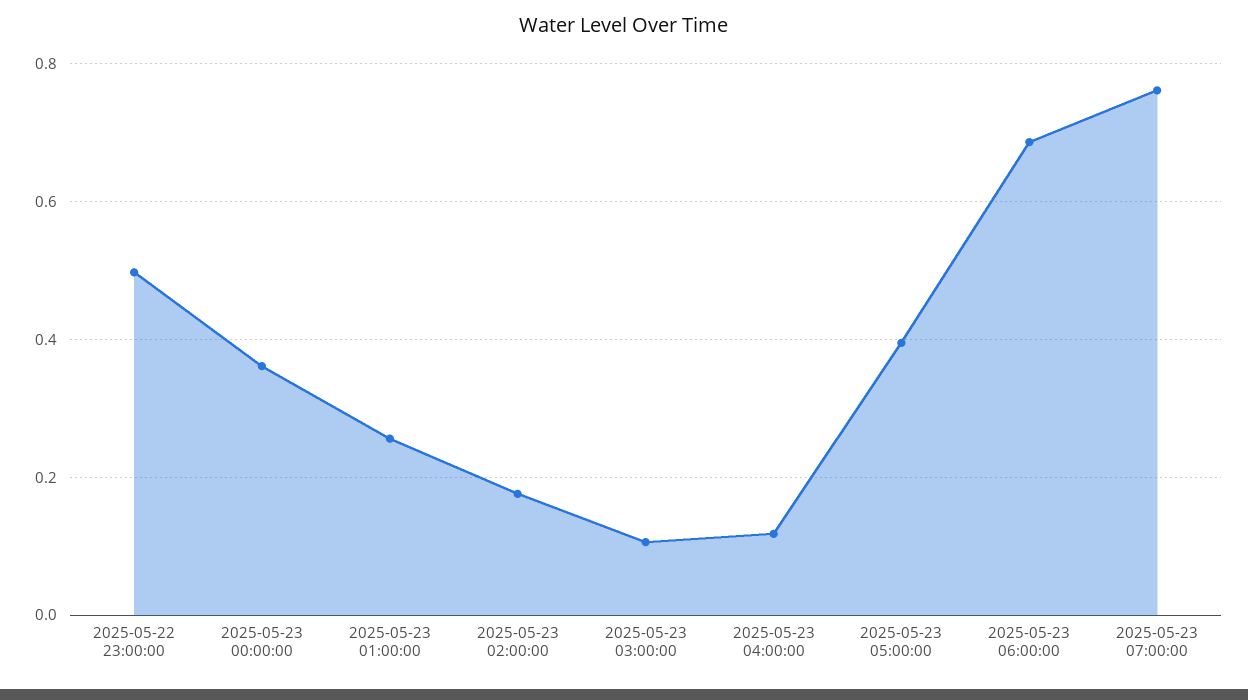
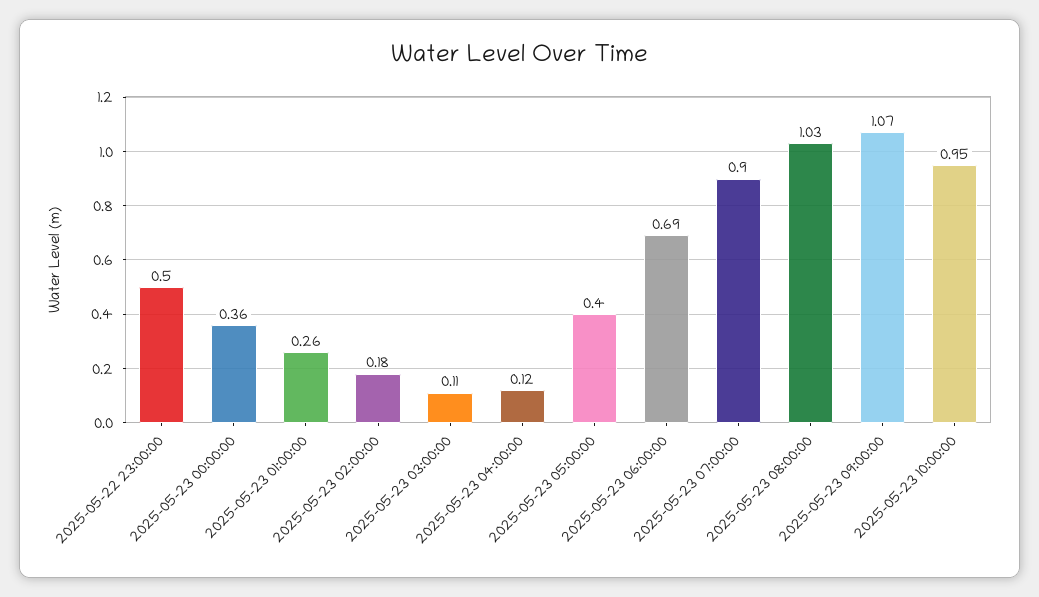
2025-05-23 07:00:00: 0.76 -> 0.9
2025-05-23 08:00:00: none -> 1.03
2025-05-23 09:00:00: none -> 1.07
2025-05-23 10:00:00: none -> 0.95

